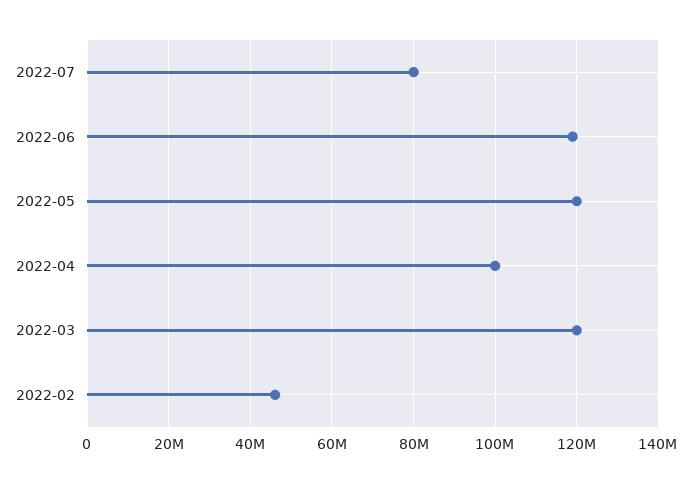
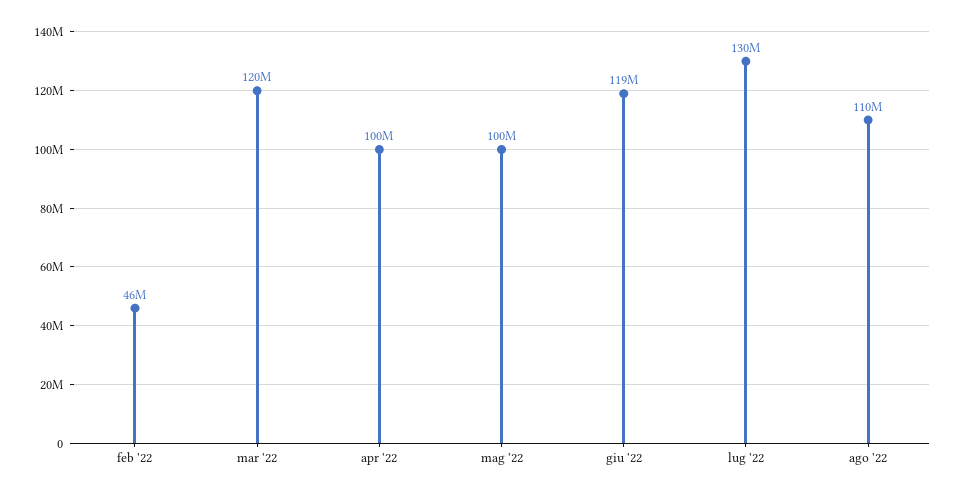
2022-07: 80000000 -> 130000000
2022-05: 120000000 -> 100000000
ago '22: none -> 110000000

